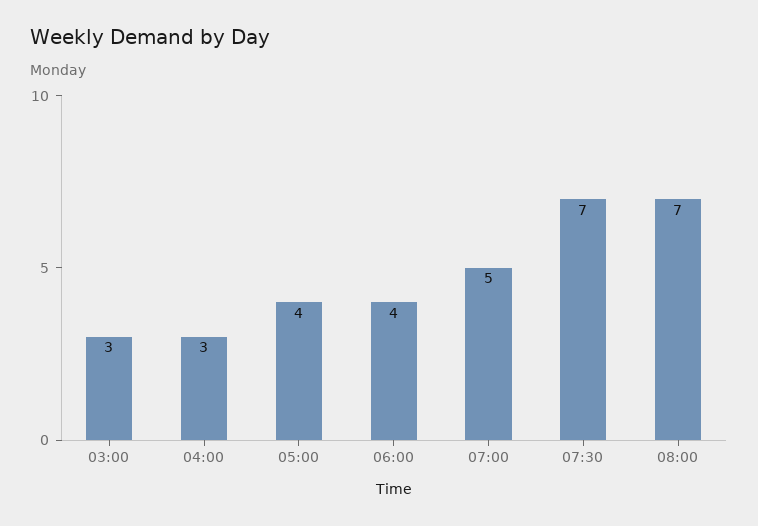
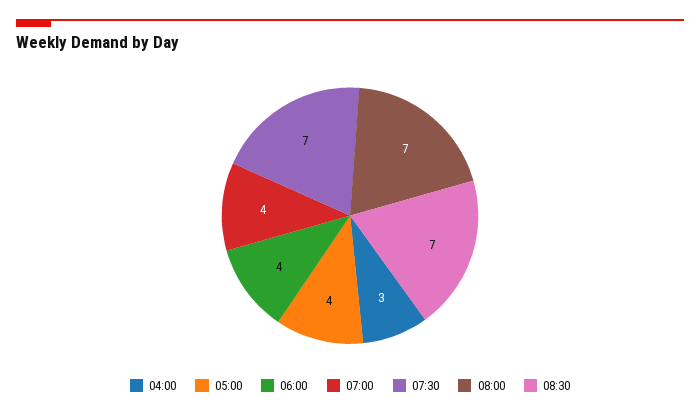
03:00: 3 -> none
07:00: 5 -> 4
08:30: none -> 7

